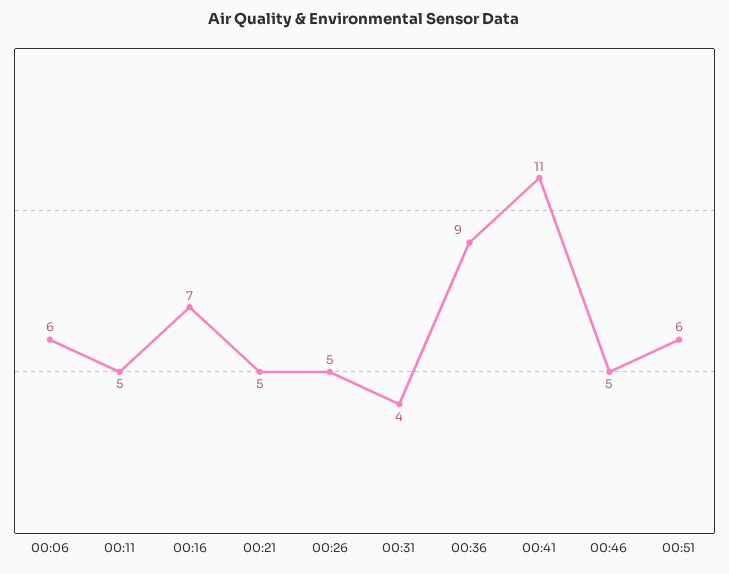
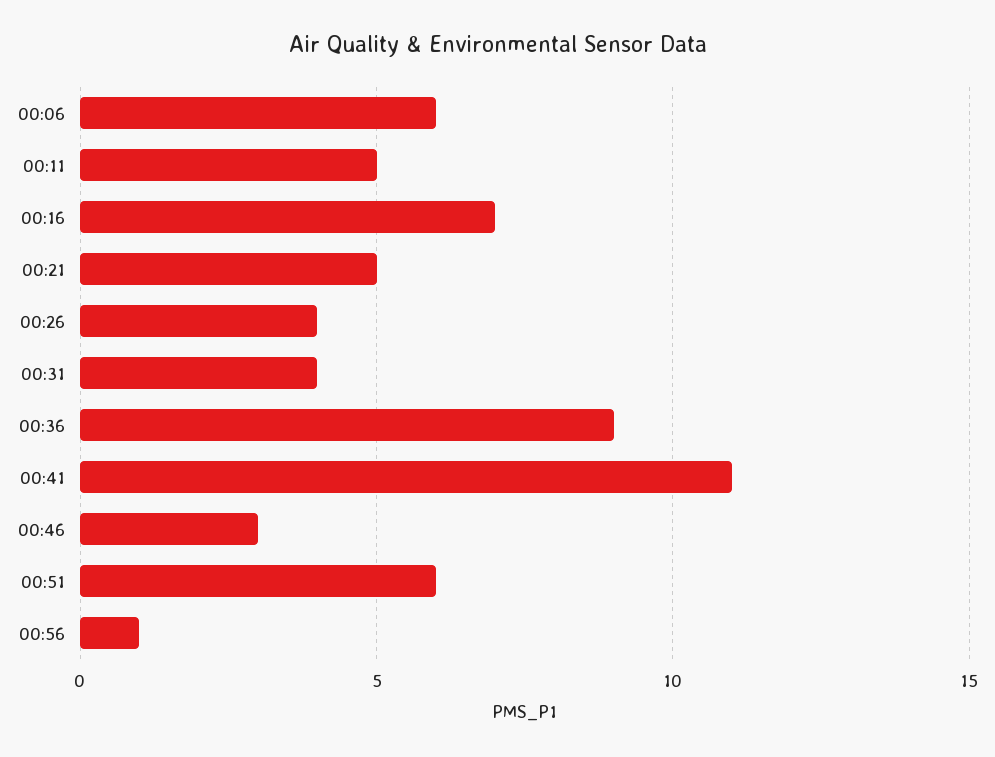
00:26: 5 -> 4
00:46: 5 -> 3
00:56: none -> 1

